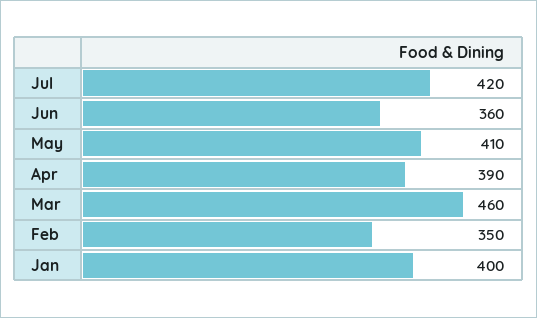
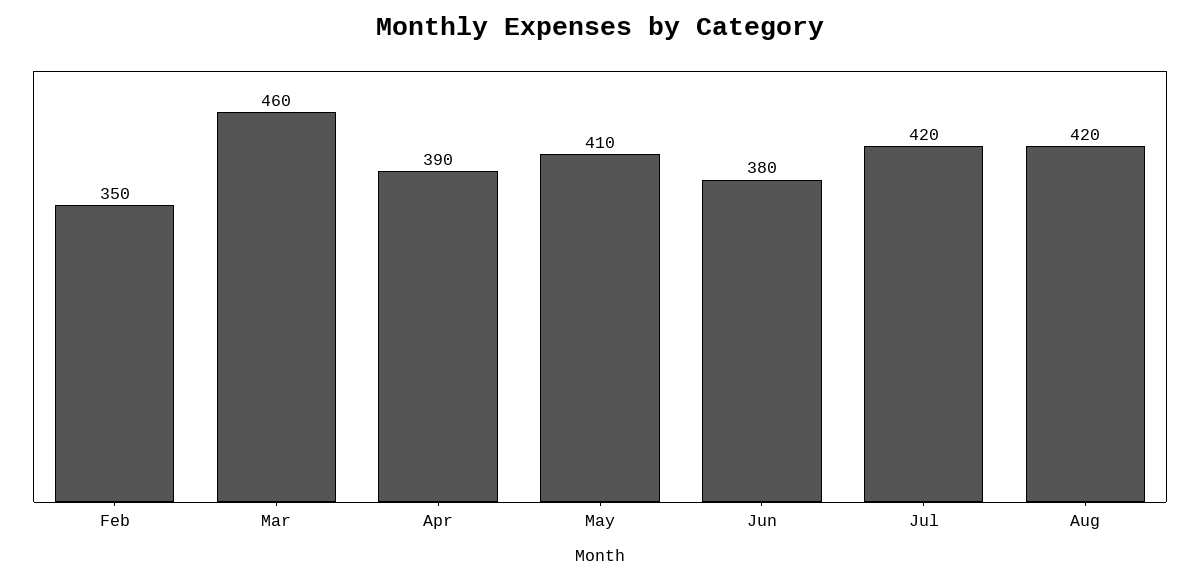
Jun: 360 -> 380
Jan: 400 -> none
Aug: none -> 420

